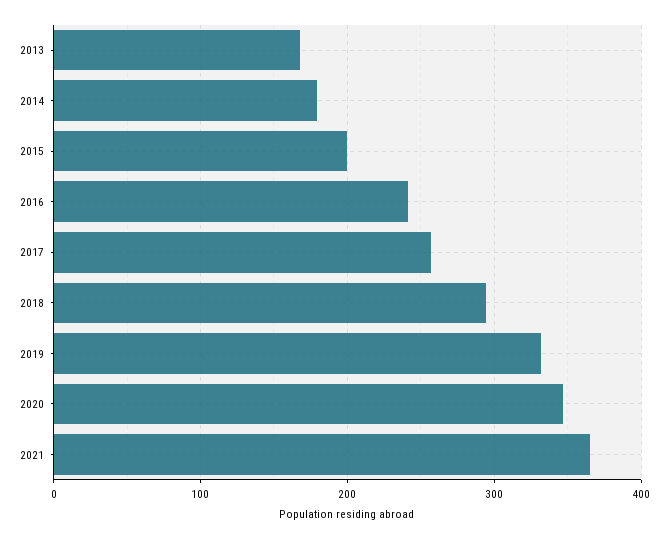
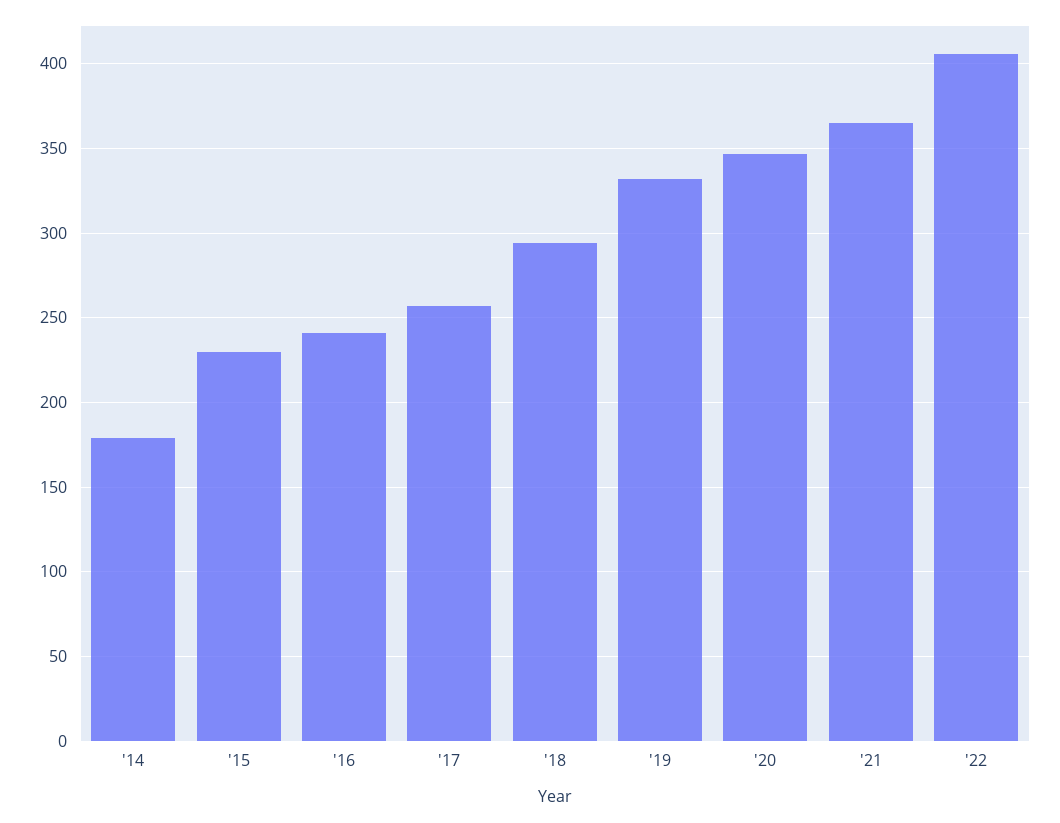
2013: 170 -> none
2015: 200 -> 230
'22: none -> 405

